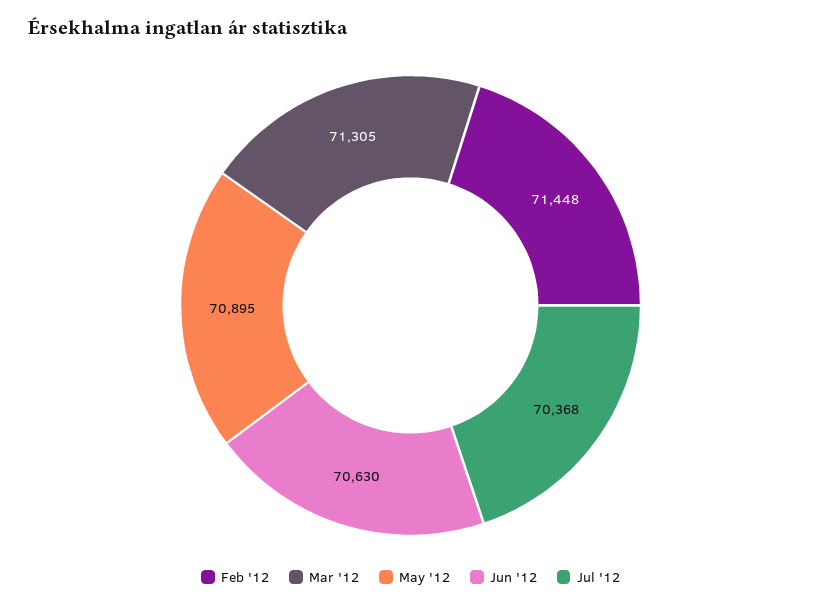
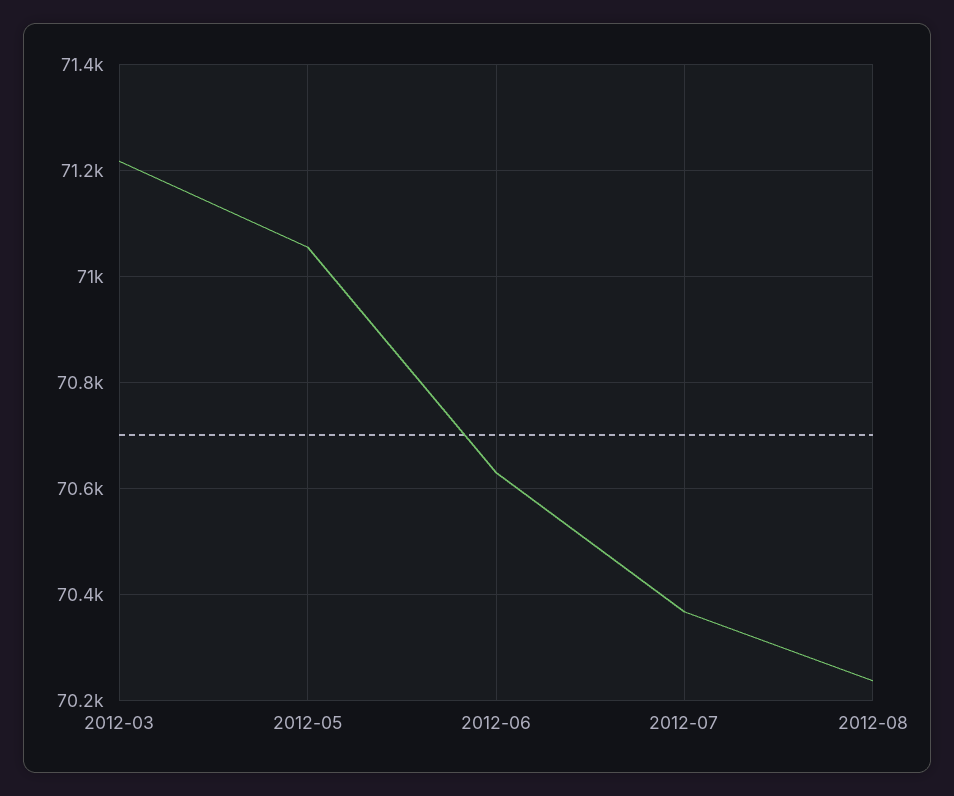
Feb '12: 71448 -> none
Mar '12: 71305 -> 71220
May '12: 70895 -> 71060
2012-08: none -> 70240

